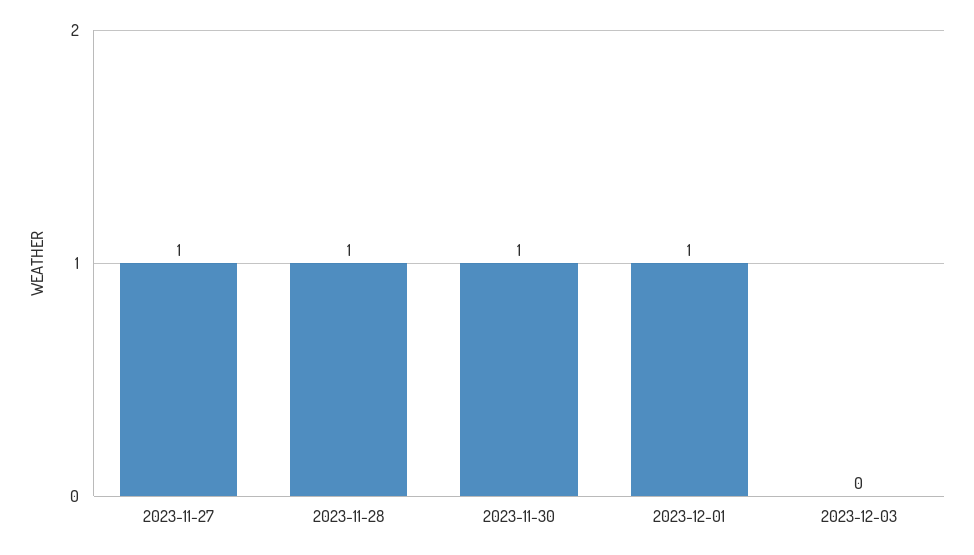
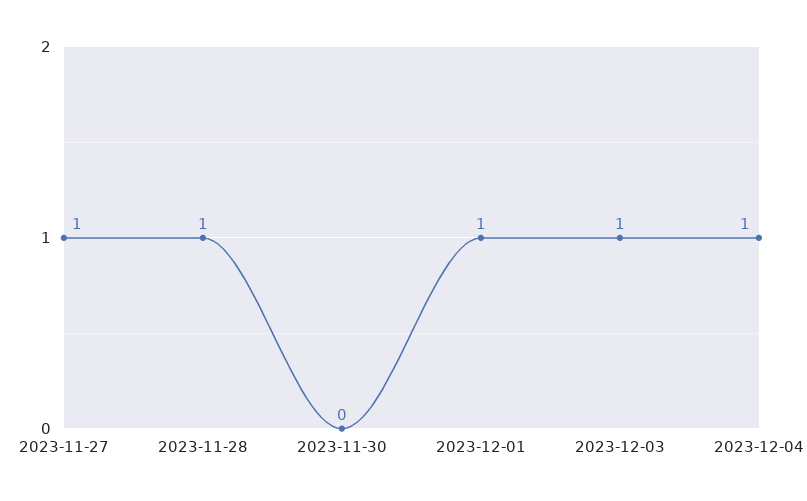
2023-11-30: 1 -> 0
2023-12-03: 0 -> 1
2023-12-04: none -> 1

